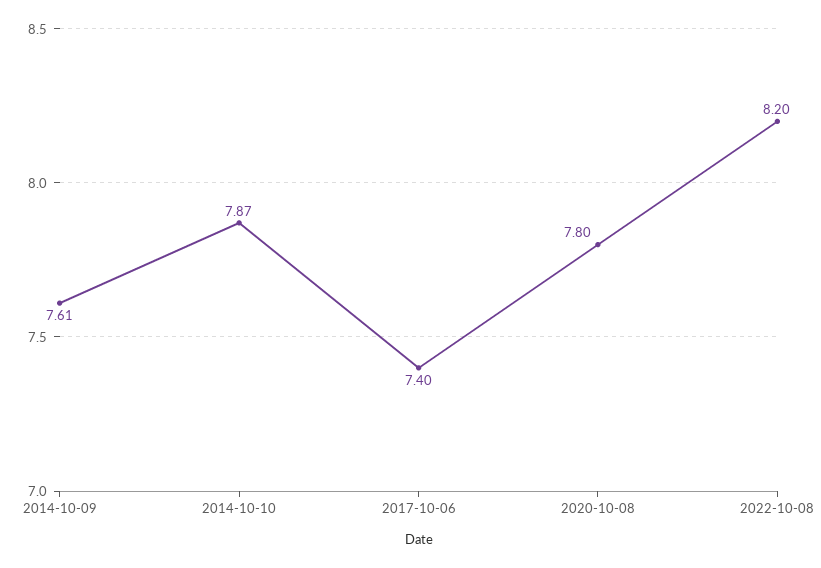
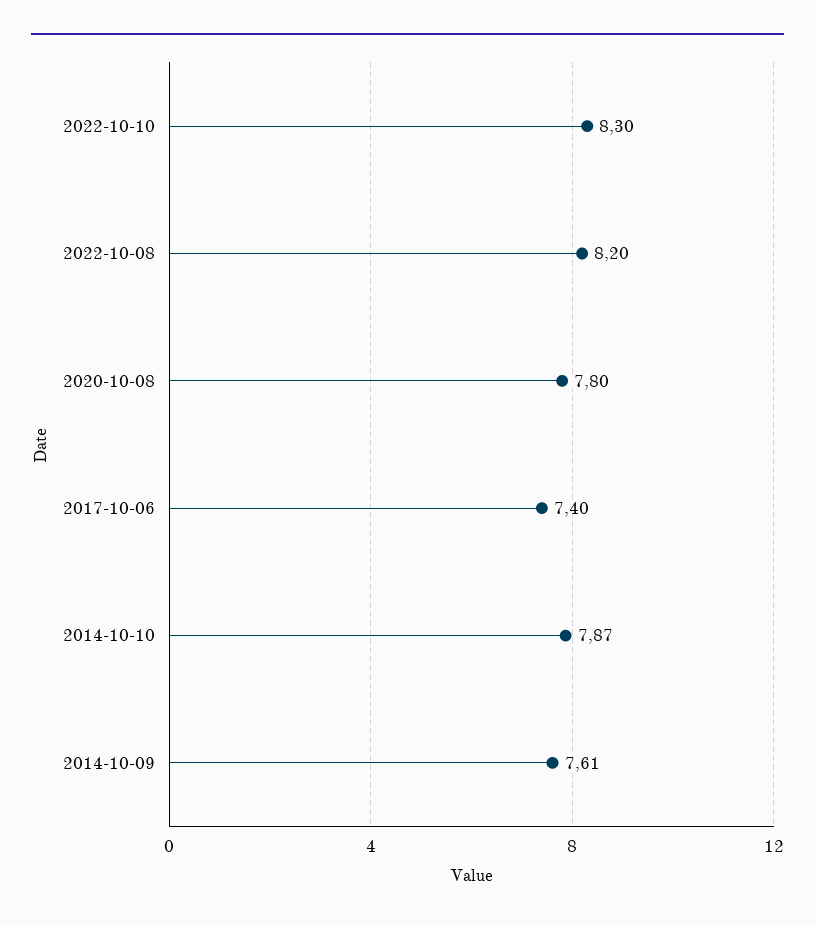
2022-10-10: none -> 8.3

